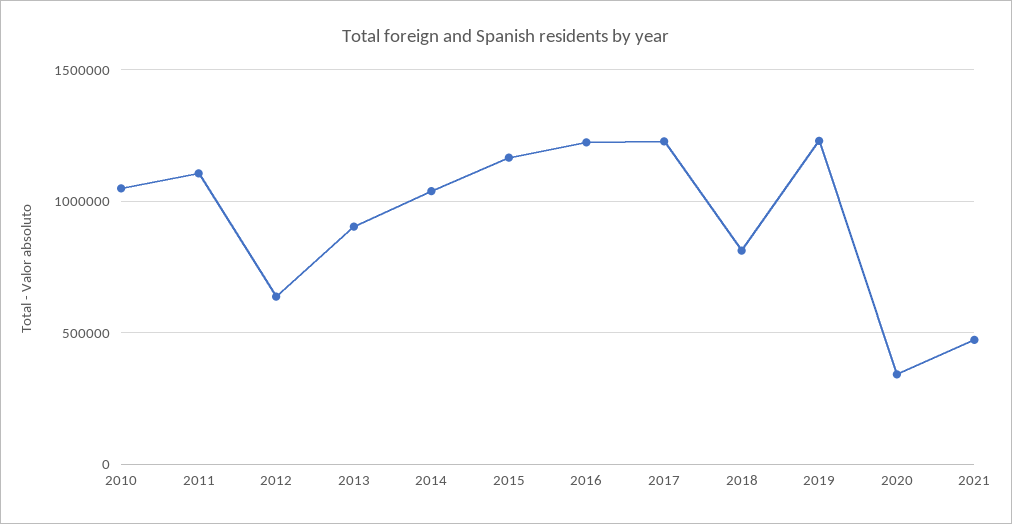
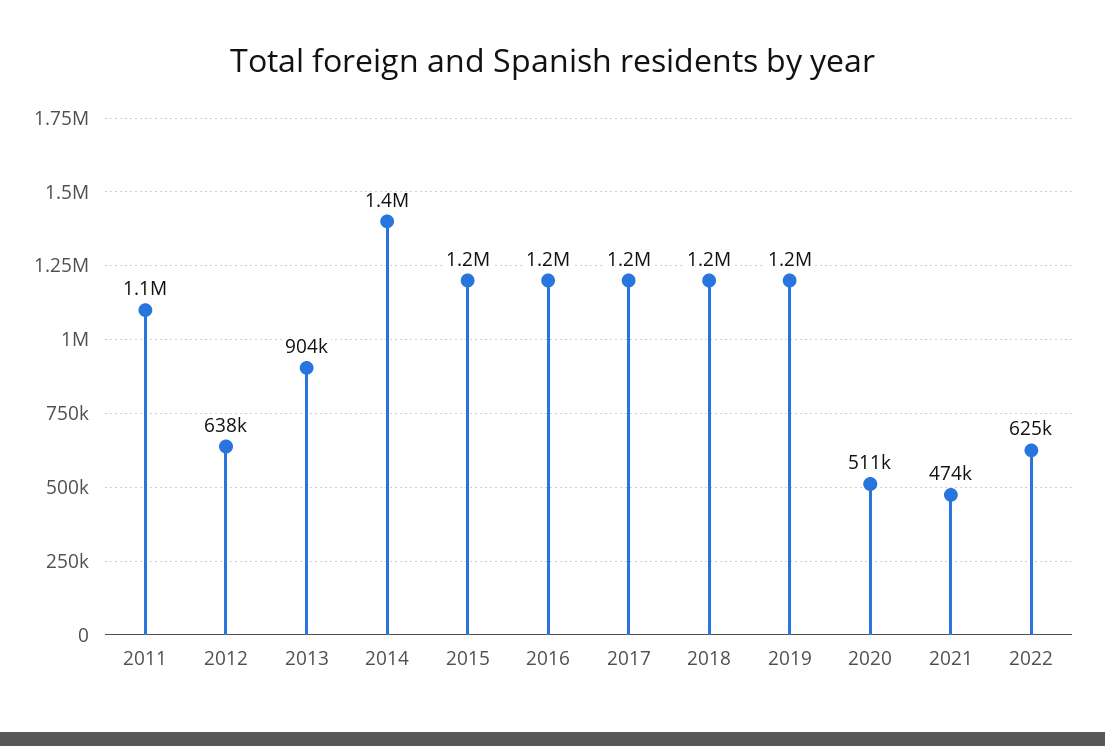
2010: 1050000 -> none
2014: 1050000 -> 1400000
2018: 800000 -> 1200000
2020: 350000 -> 511000
2022: none -> 625000

